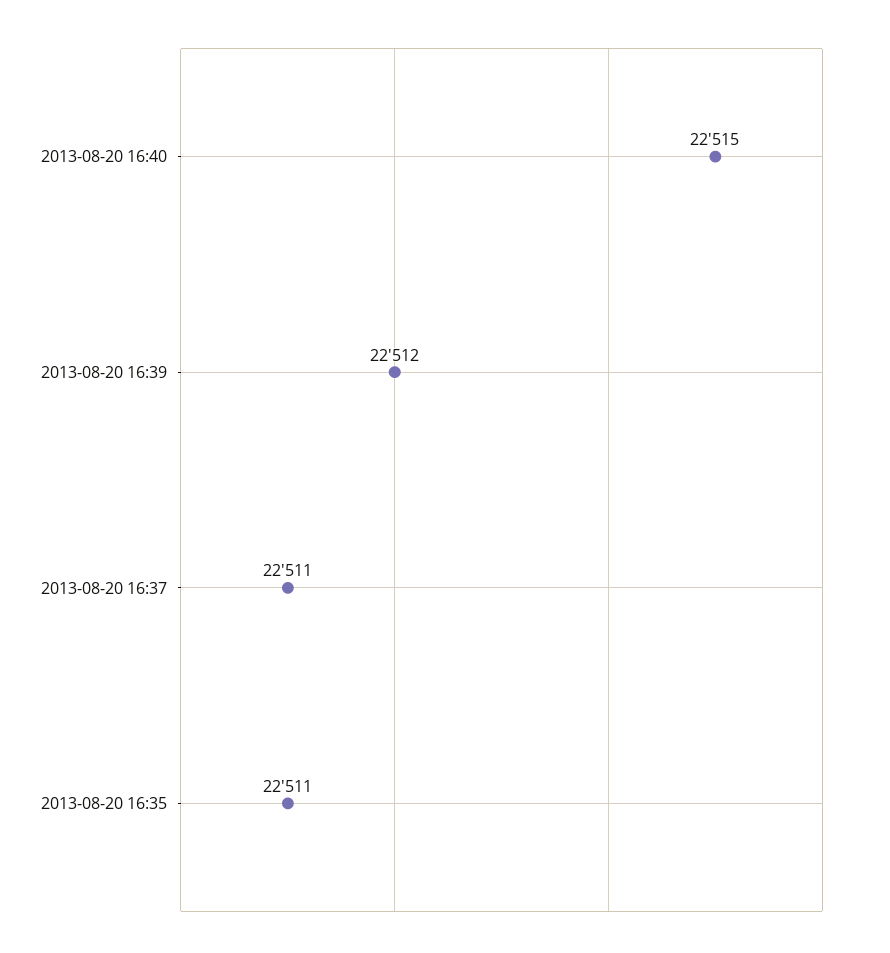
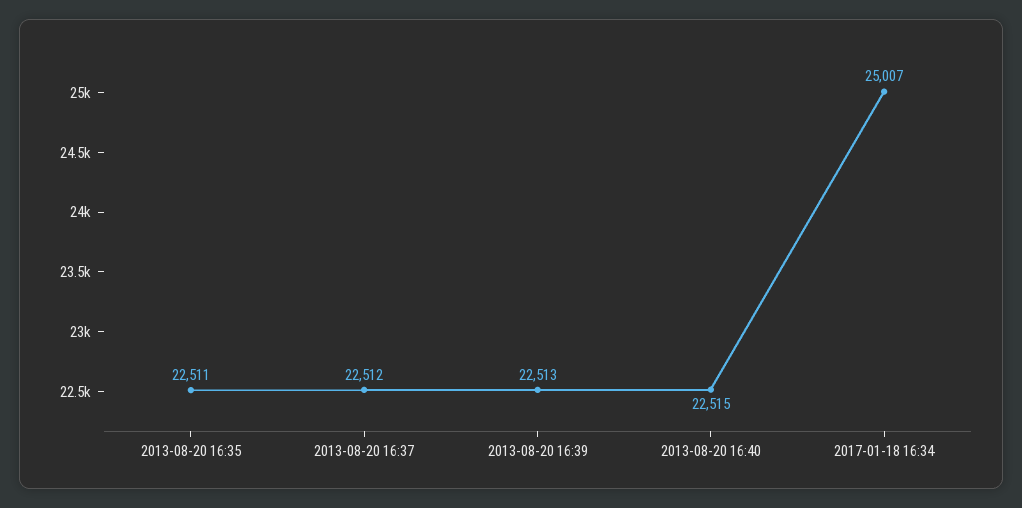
2013-08-20 16:39: 22512 -> 22513
2013-08-20 16:37: 22511 -> 22512
2017-01-18 16:34: none -> 25007

